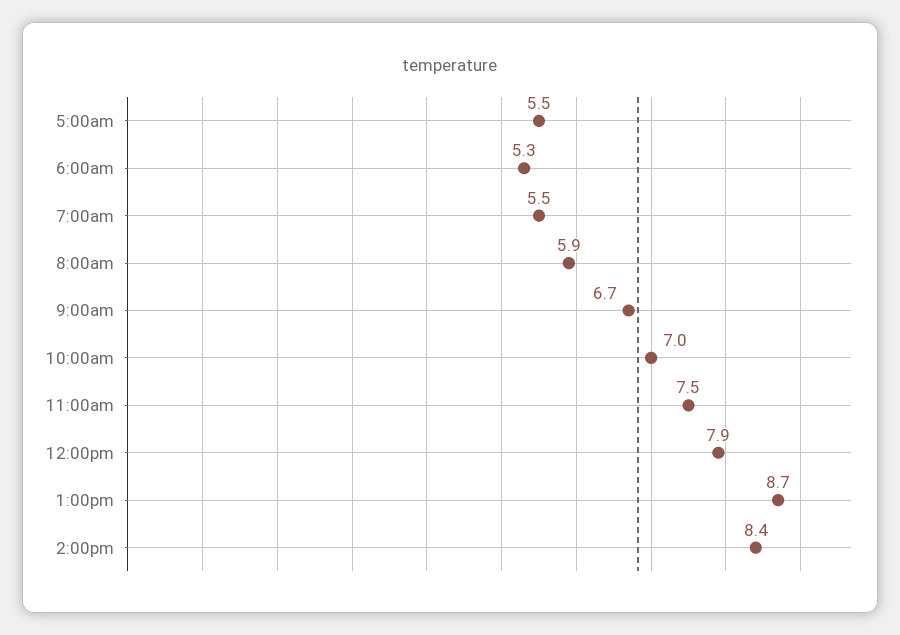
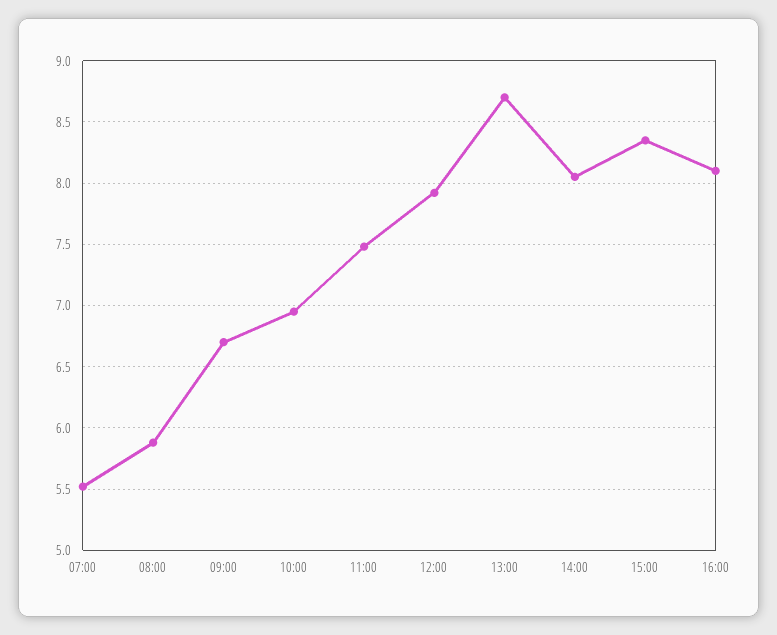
5:00am: 5.5 -> none
6:00am: 5.3 -> none
2:00pm: 8.4 -> 8.05
15:00: none -> 8.35
16:00: none -> 8.1

